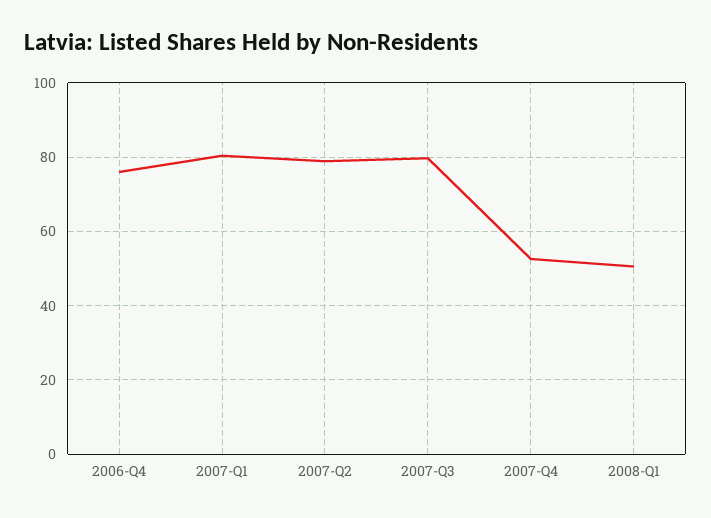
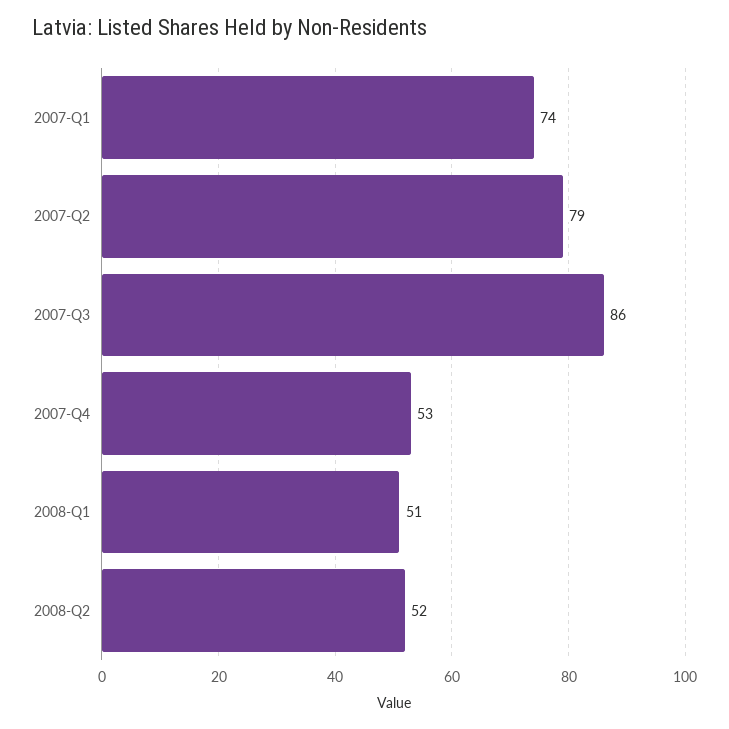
2006-Q4: 76 -> none
2007-Q1: 80 -> 74
2007-Q3: 80 -> 86
2008-Q2: none -> 52

